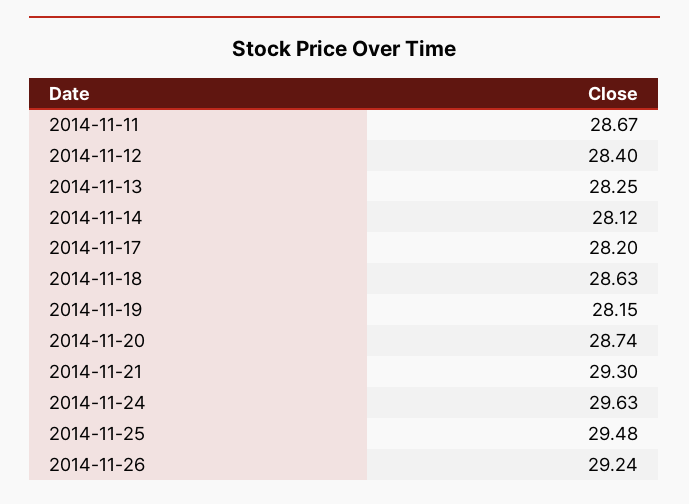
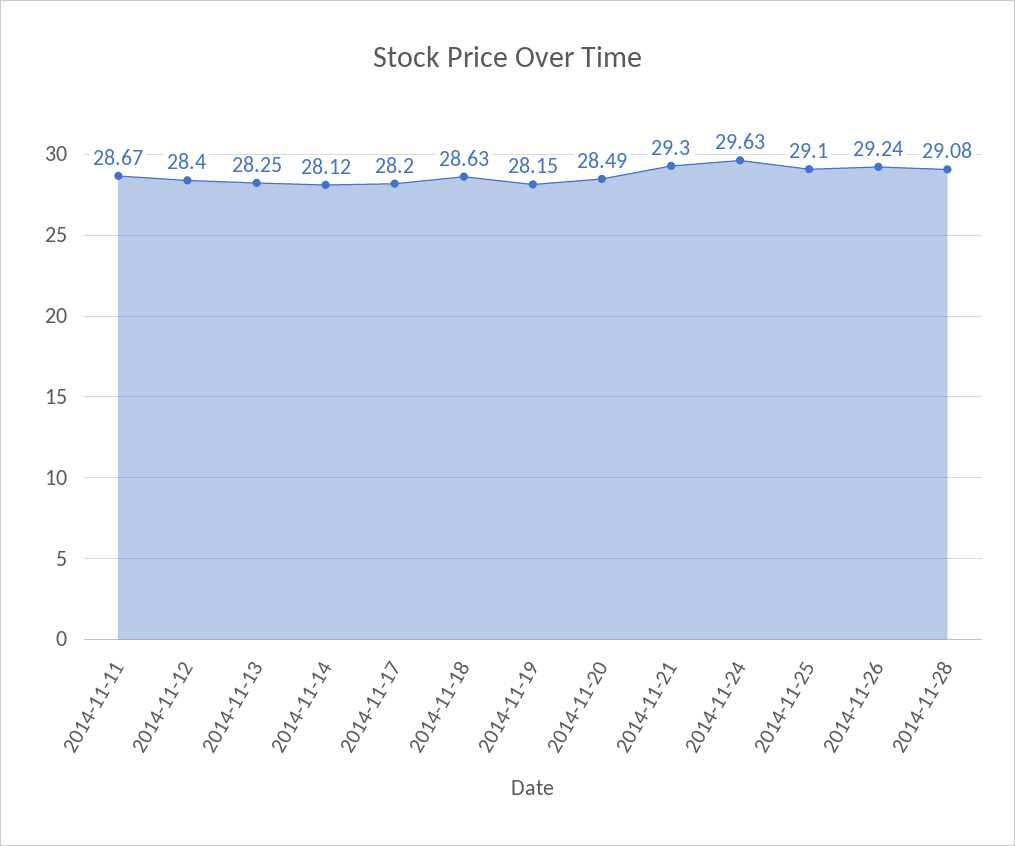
2014-11-20: 28.74 -> 28.49
2014-11-25: 29.48 -> 29.1
2014-11-28: none -> 29.08

